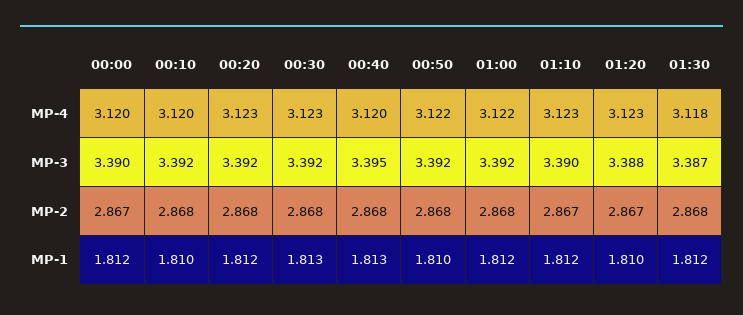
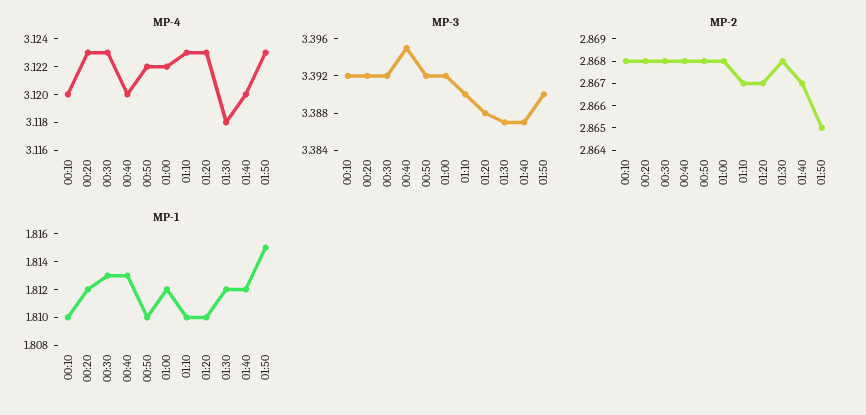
MP-4, 00:00: 3.12 -> none
MP-3, 00:00: 3.39 -> none
MP-2, 00:00: 2.867 -> none
MP-1, 00:00: 1.812 -> none
MP-1, 01:10: 1.812 -> 1.81
MP-4, 01:40: none -> 3.12
MP-4, 01:50: none -> 3.123
MP-3, 01:40: none -> 3.387
MP-3, 01:50: none -> 3.39
MP-2, 01:40: none -> 2.867
MP-2, 01:50: none -> 2.865
MP-1, 01:40: none -> 1.812
MP-1, 01:50: none -> 1.815

